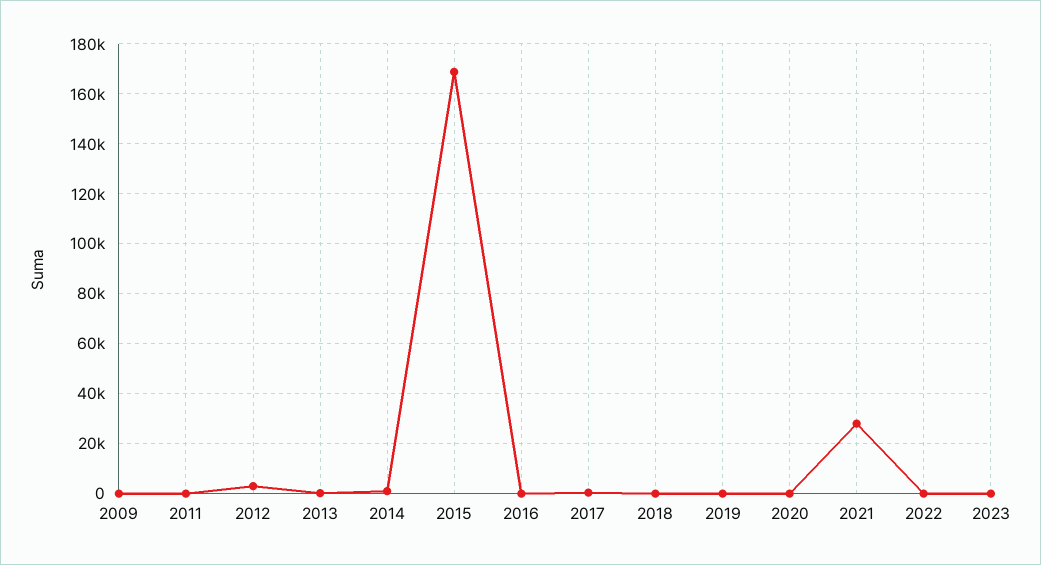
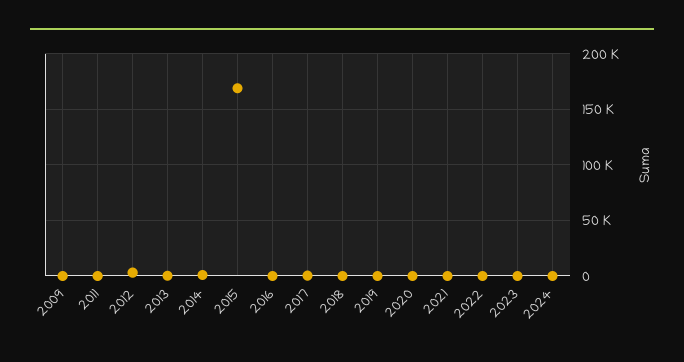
2021: 27500 -> 0
2024: none -> 0

